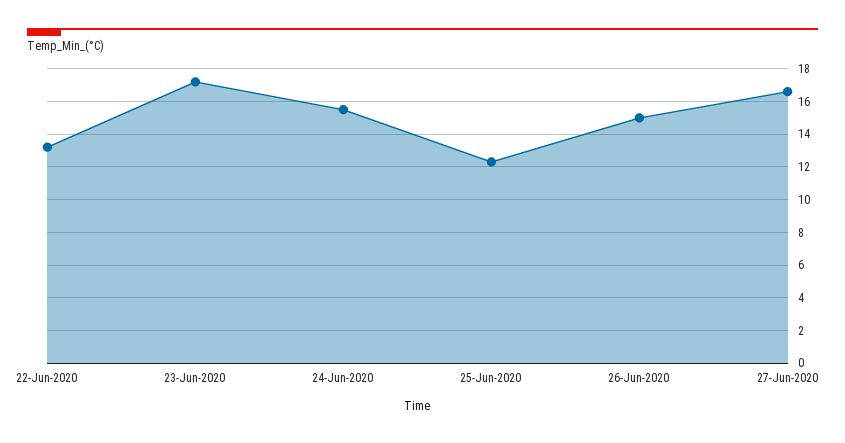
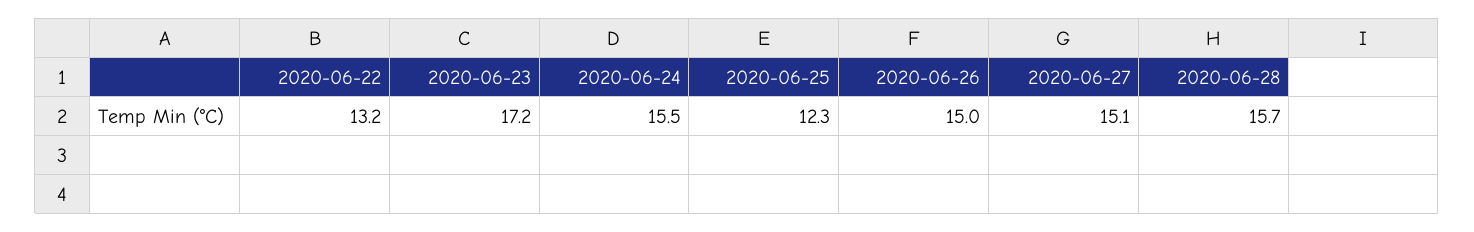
27-Jun-2020: 16.5 -> 15.1
2020-06-28: none -> 15.7

